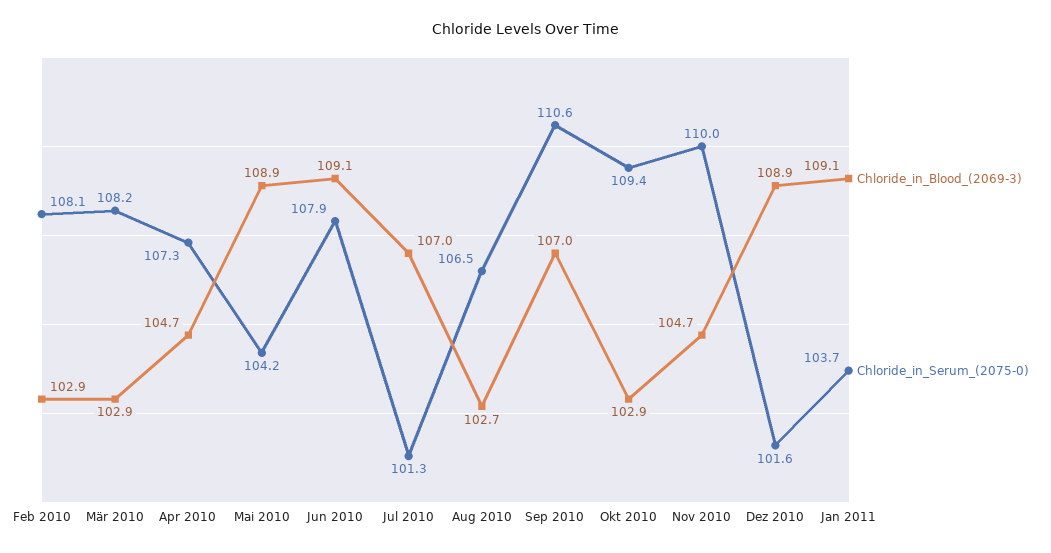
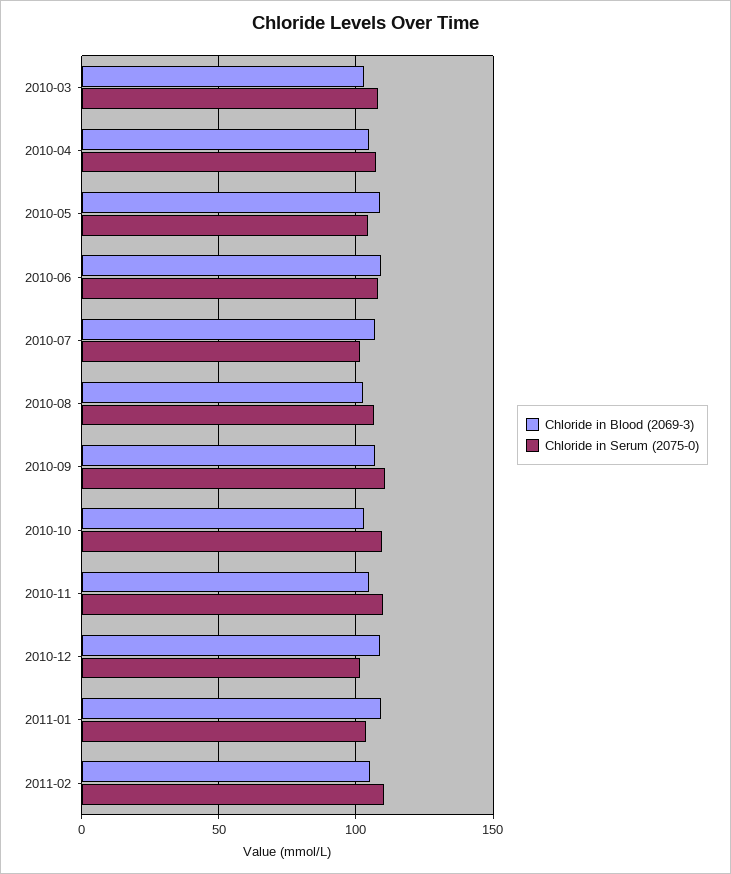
Chloride_in_Blood_(2069-3), Feb 2010: 102.9 -> none
Chloride_in_Serum_(2075-0), Feb 2010: 108.1 -> none
Chloride_in_Blood_(2069-3), 2011-02: none -> 105
Chloride_in_Serum_(2075-0), 2011-02: none -> 110

